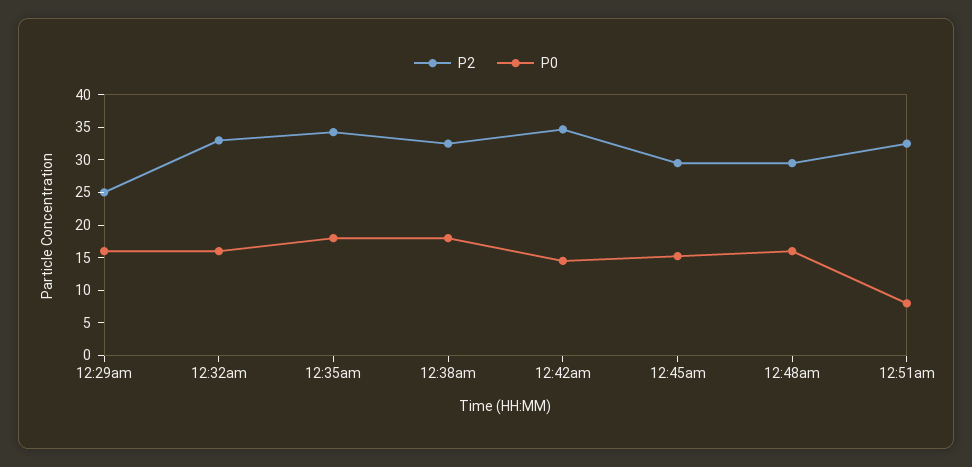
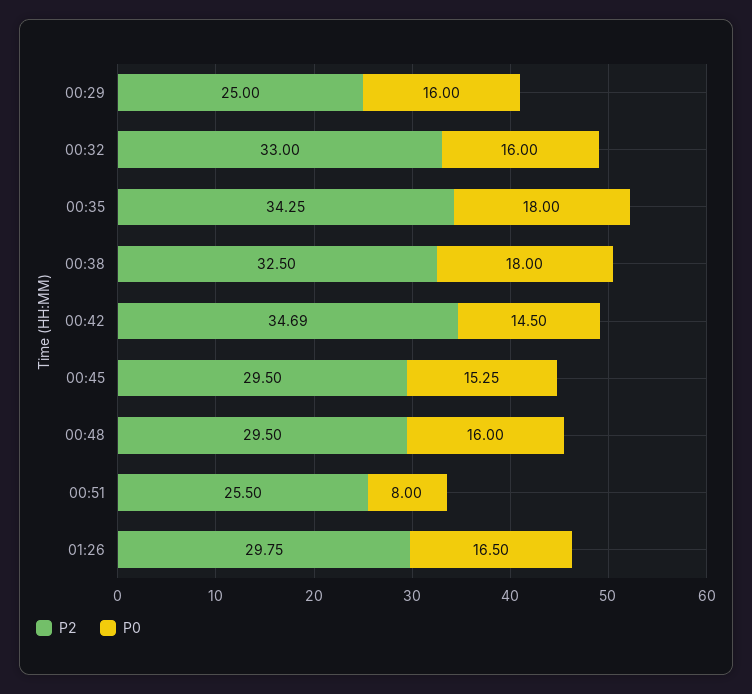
P2, 12:51am: 32.5 -> 25.5
P2, 01:26: none -> 29.75
P0, 01:26: none -> 16.5

